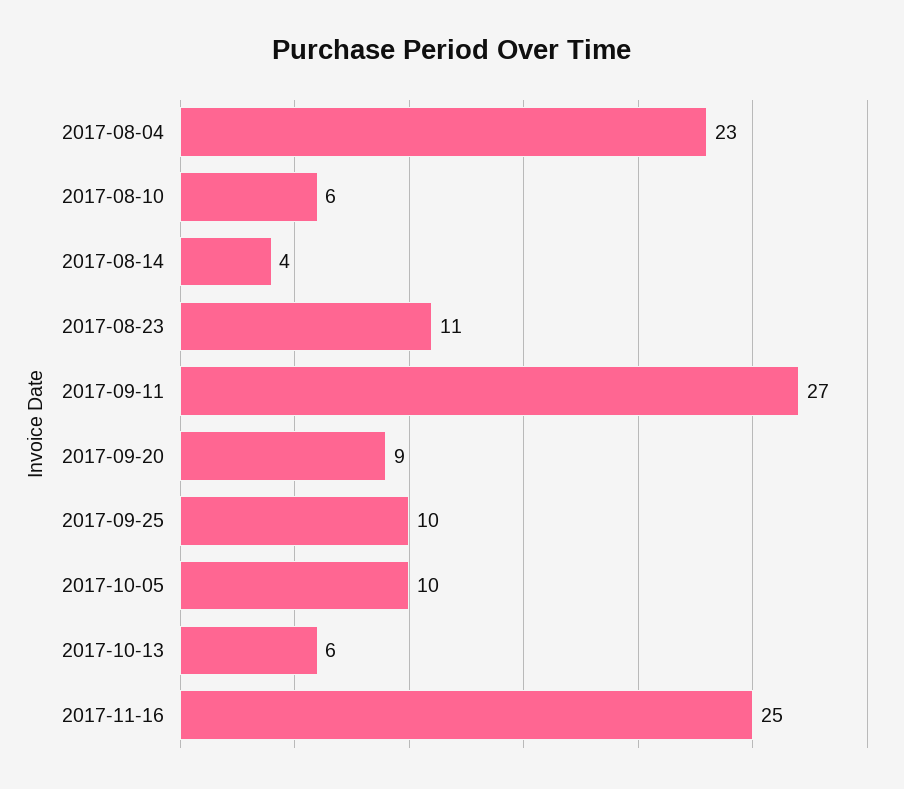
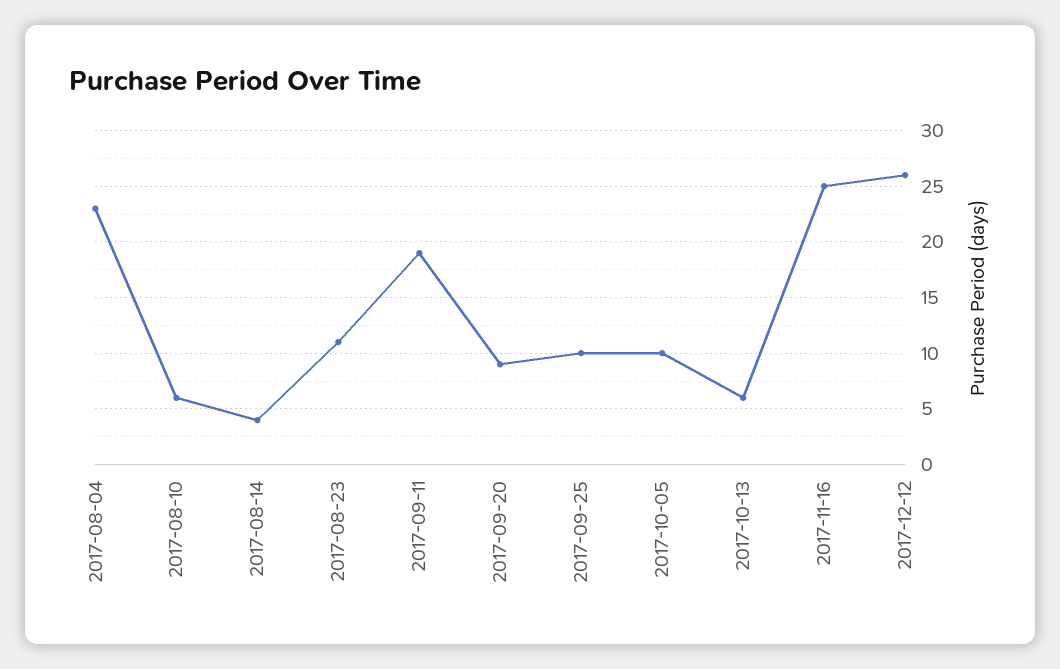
2017-09-11: 27 -> 19
2017-12-12: none -> 26

